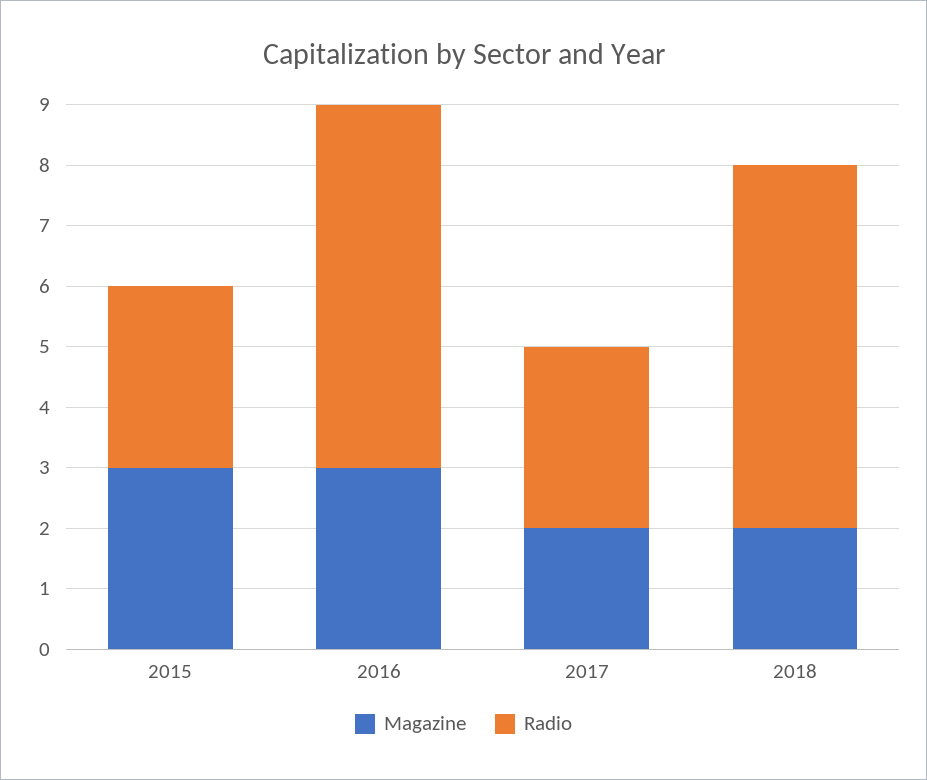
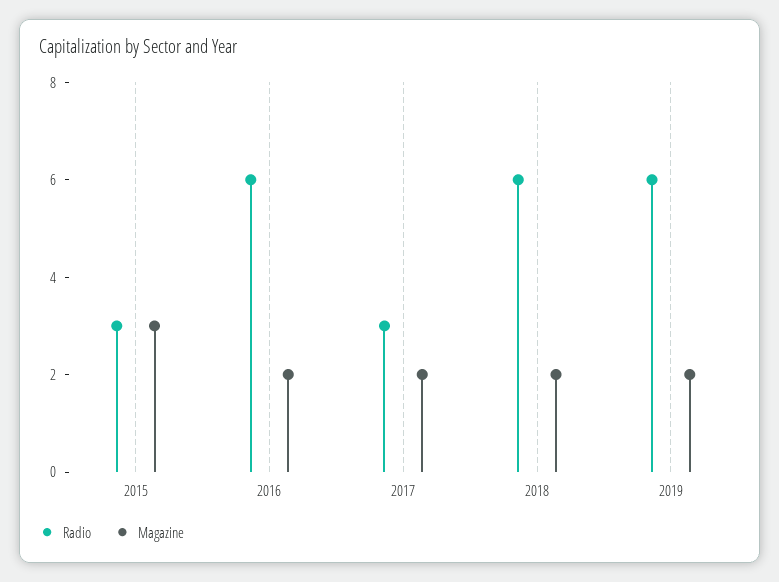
Magazine, 2016: 3 -> 2
Radio, 2019: none -> 6
Magazine, 2019: none -> 2

